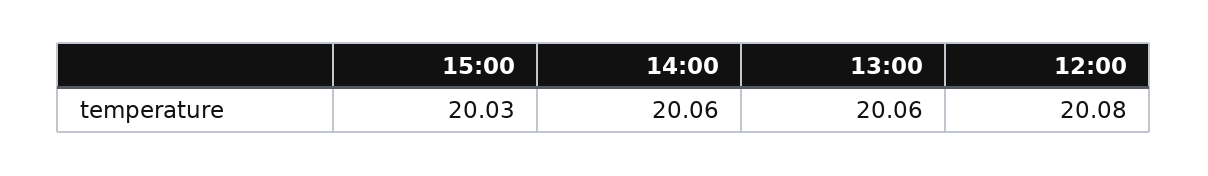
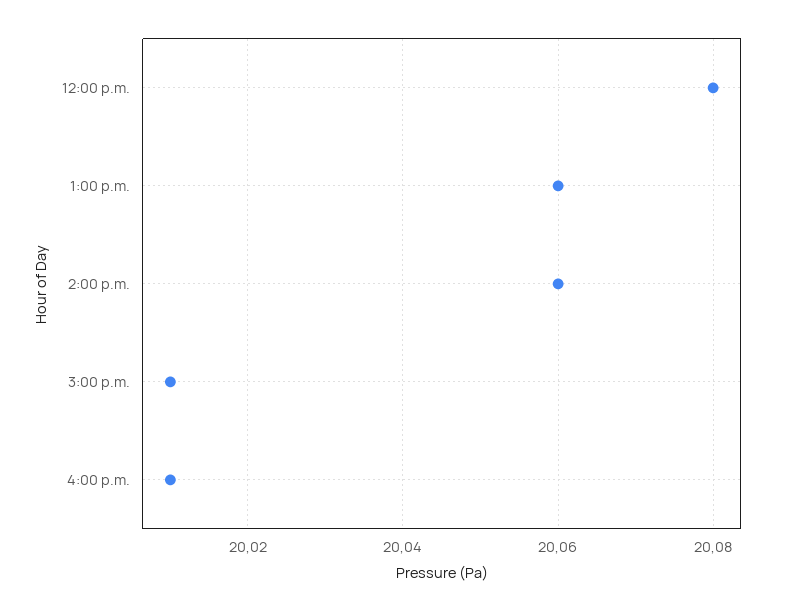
15:00: 20.03 -> 20.01
4:00 p.m.: none -> 20.01

